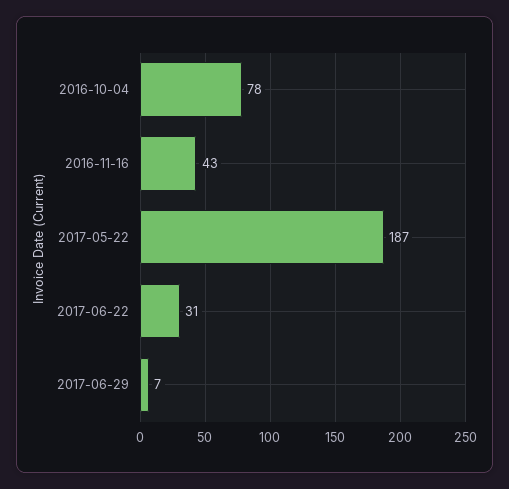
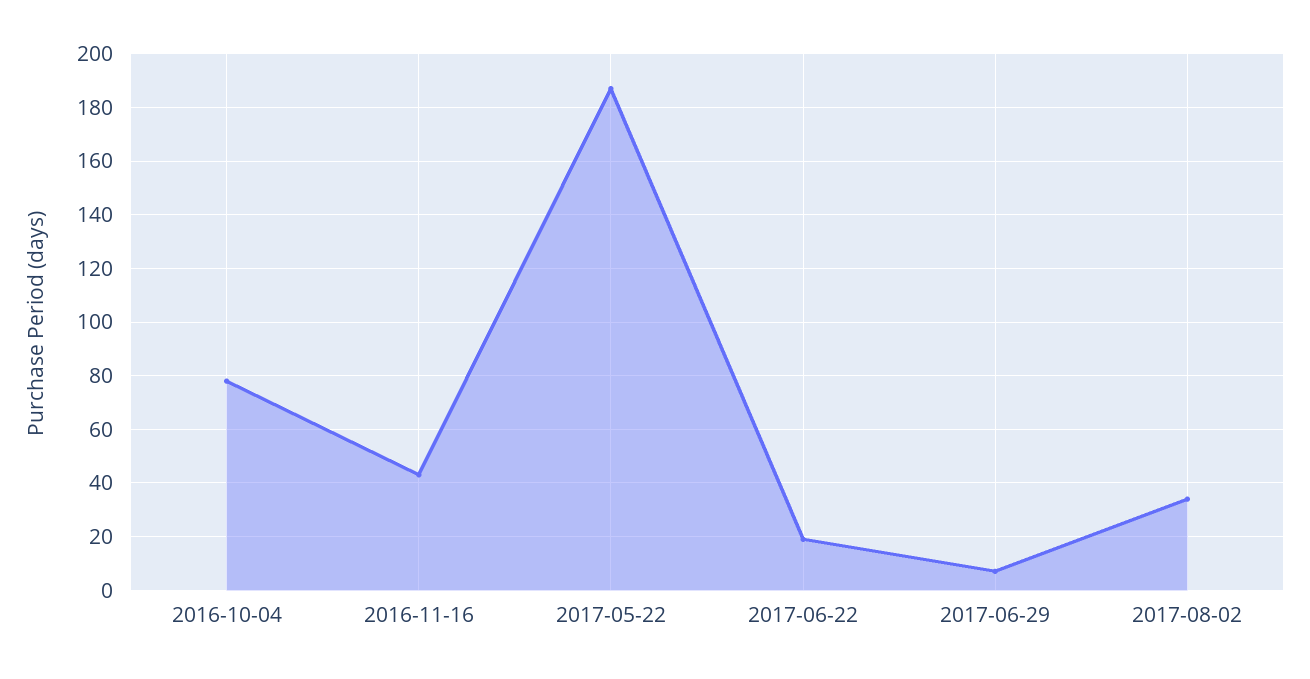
2017-06-22: 31 -> 20
2017-08-02: none -> 35

